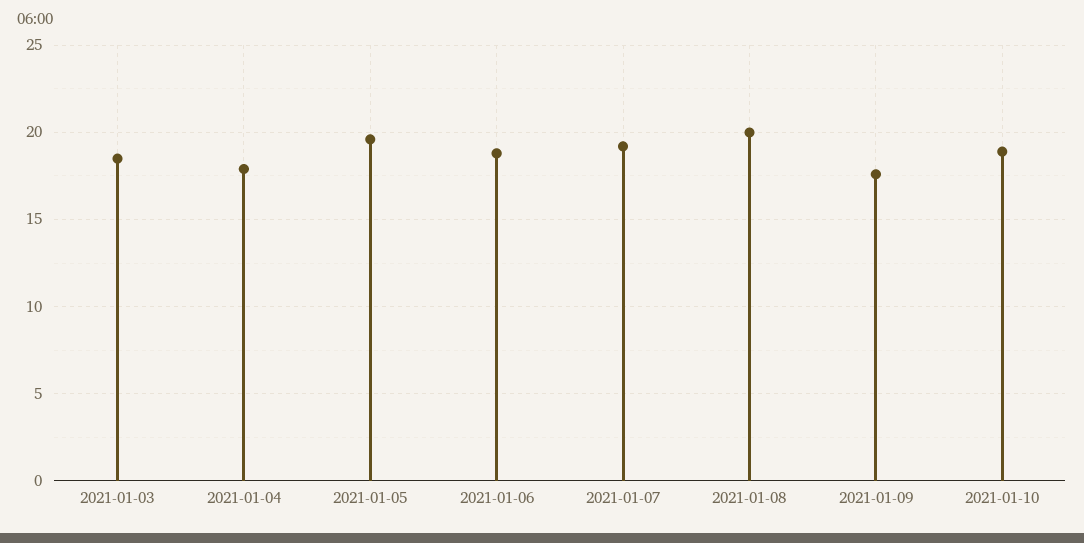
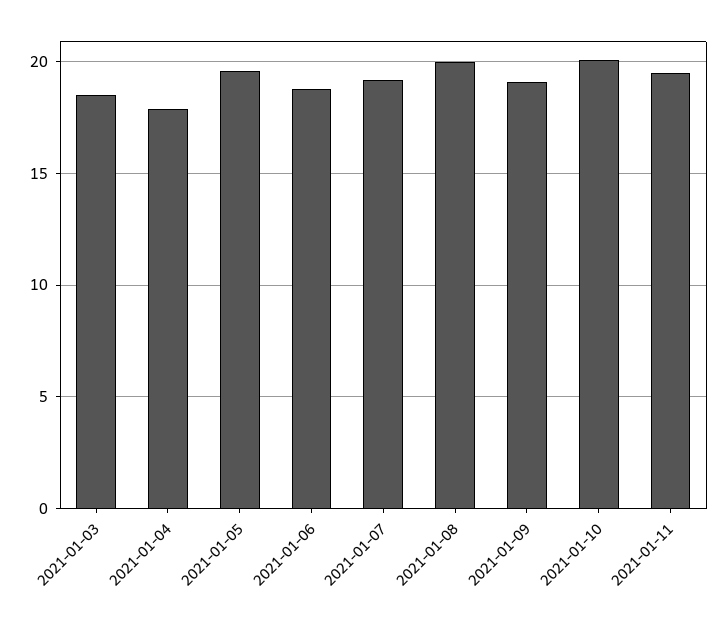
2021-01-09: 17.5 -> 19
2021-01-10: 19 -> 20
2021-01-11: none -> 19.5

